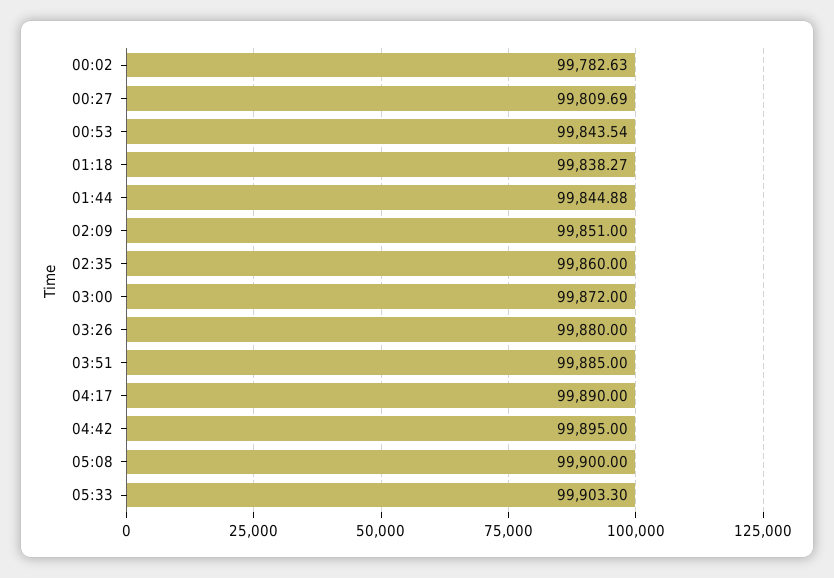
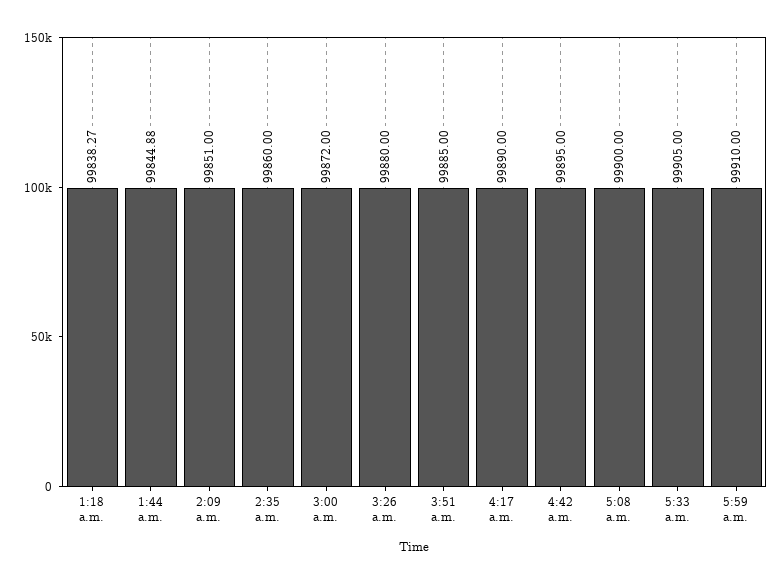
00:02: 99782.63 -> none
00:27: 99809.69 -> none
00:53: 99843.54 -> none
05:33: 99903.3 -> 99905
5:59 a.m.: none -> 99910

